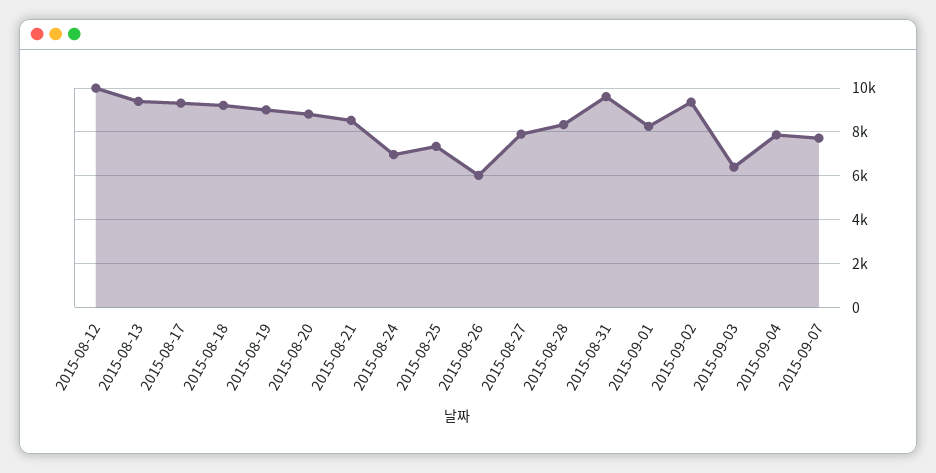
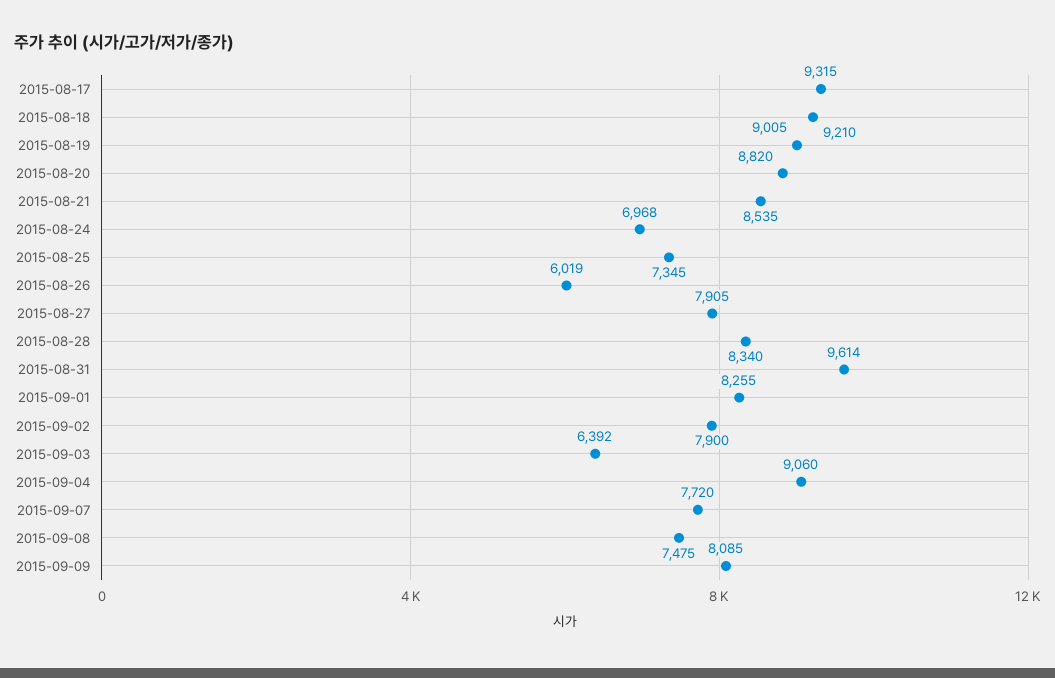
2015-08-12: 10000 -> none
2015-08-13: 9500 -> none
2015-09-02: 9500 -> 7900
2015-09-04: 8000 -> 9060
2015-09-08: none -> 7475
2015-09-09: none -> 8085

